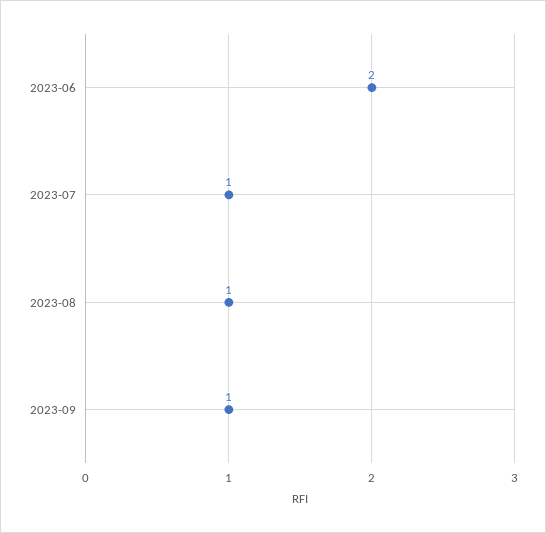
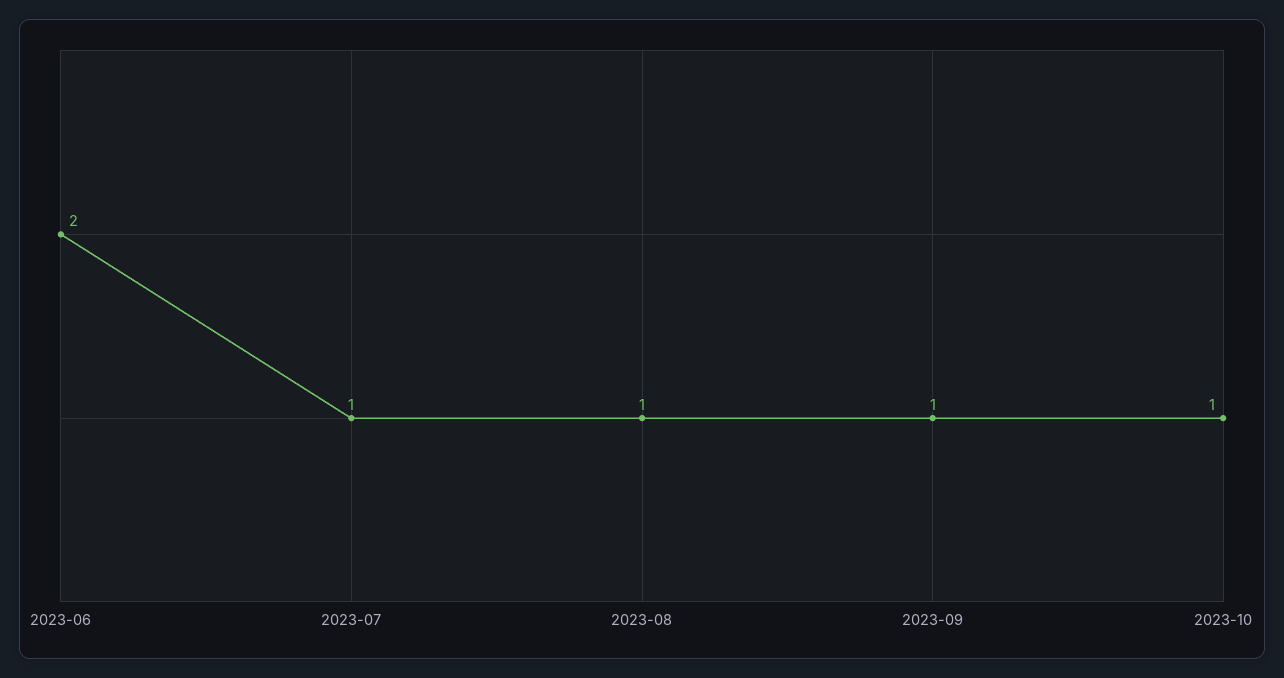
2023-10: none -> 1

